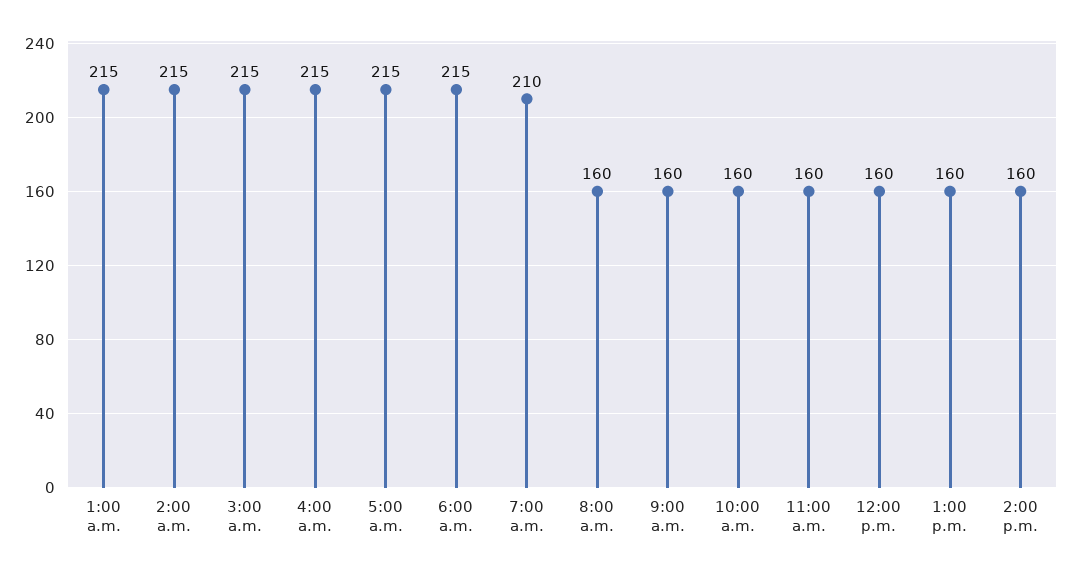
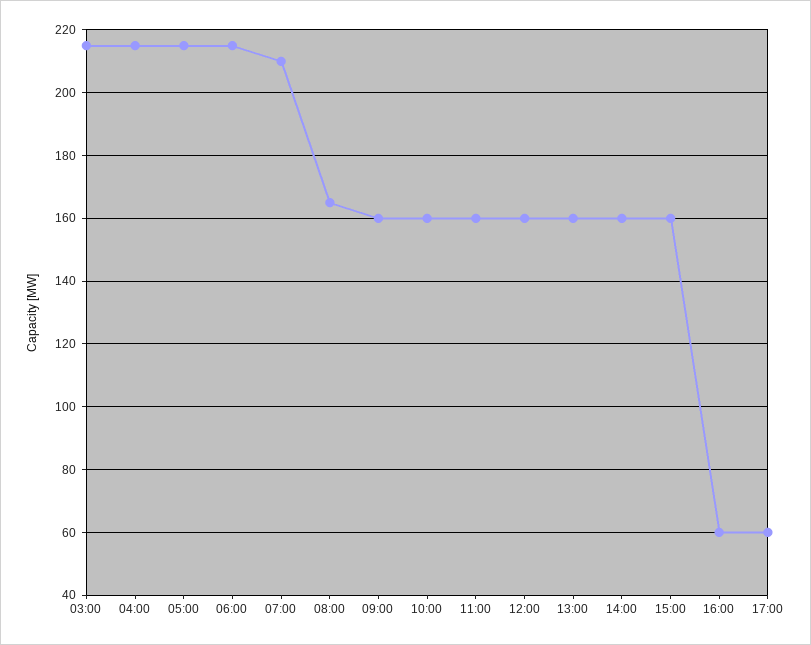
1:00 a.m.: 215 -> none
2:00 a.m.: 215 -> none
8:00 a.m.: 160 -> 165
15:00: none -> 160
16:00: none -> 60
17:00: none -> 60

